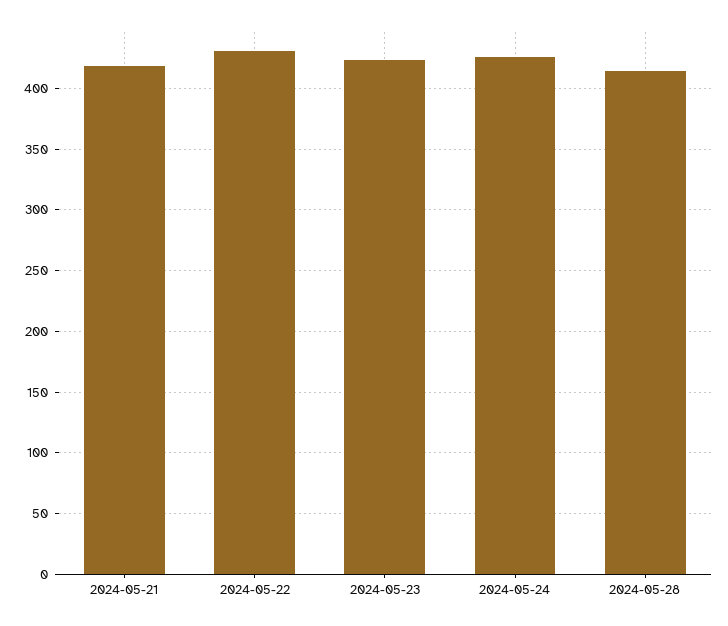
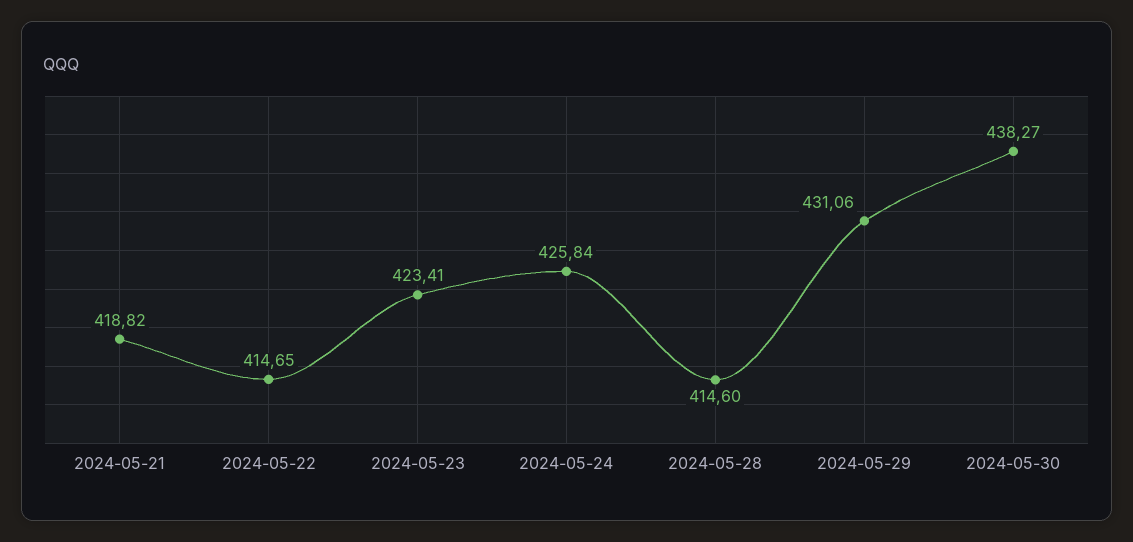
2024-05-22: 430 -> 414.65
2024-05-29: none -> 431.06
2024-05-30: none -> 438.27

